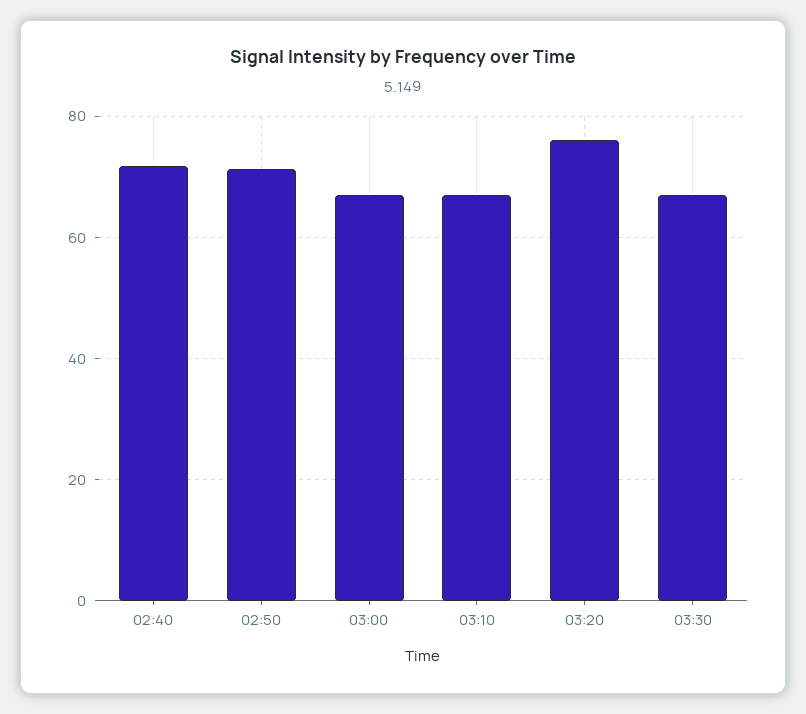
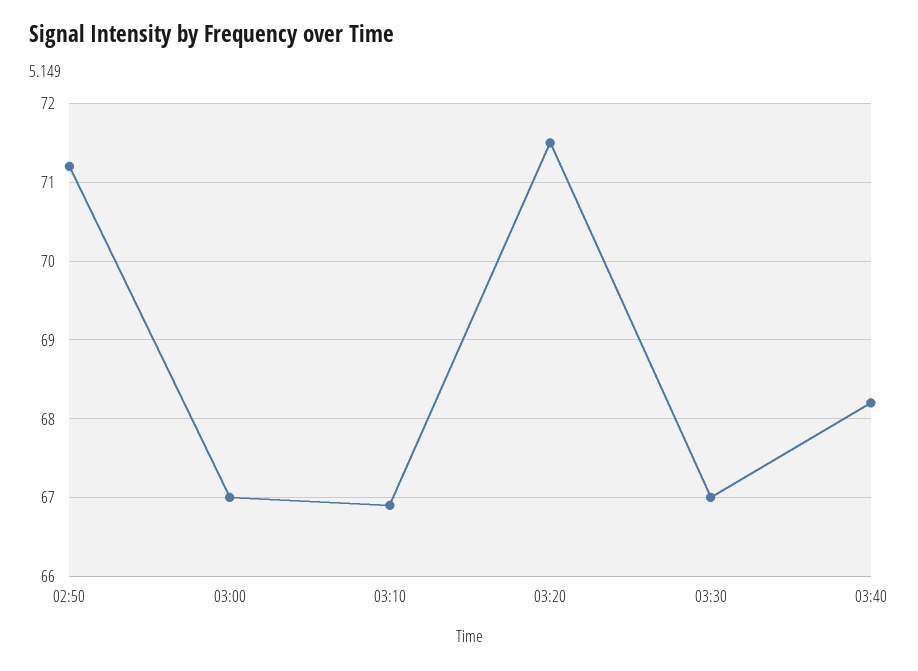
02:40: 72 -> none
03:20: 76 -> 71.5
03:40: none -> 68.2

